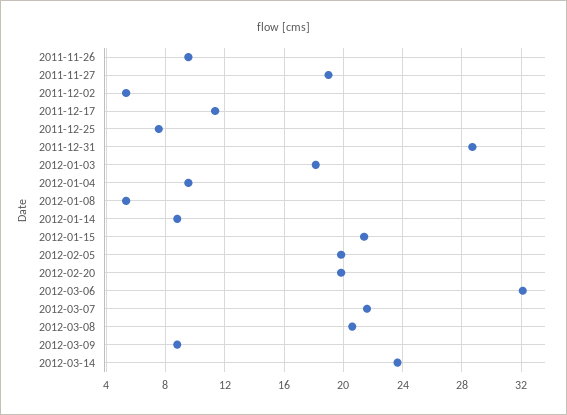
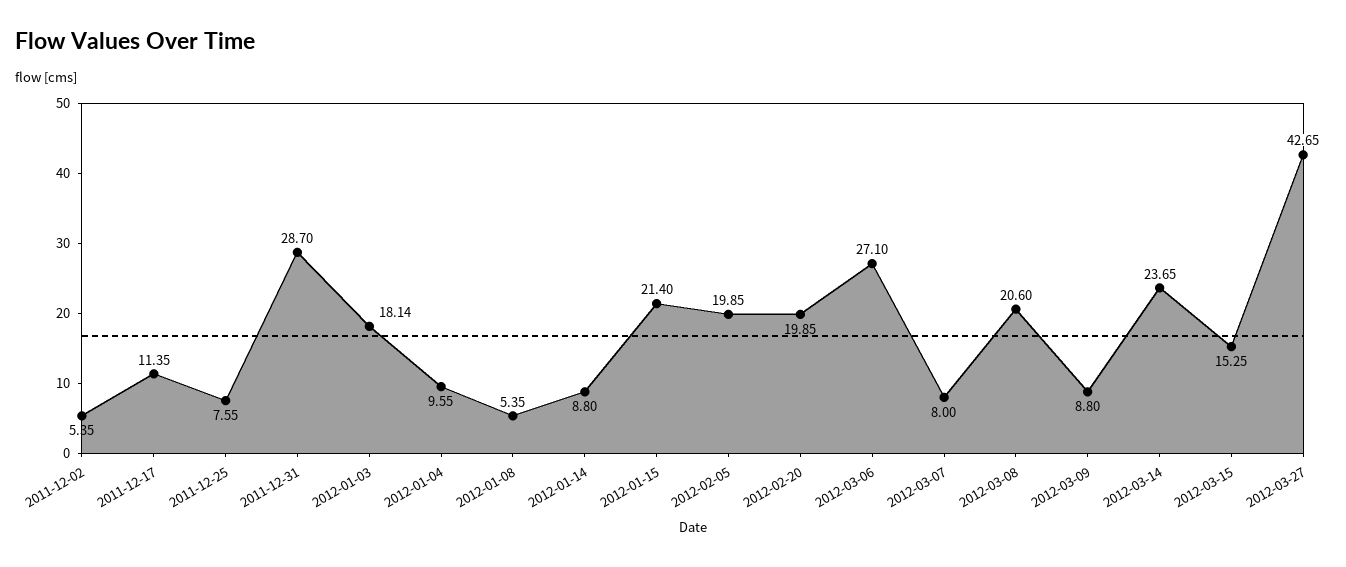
2011-11-26: 9.5 -> none
2011-11-27: 19 -> none
2012-03-06: 32 -> 27.1
2012-03-07: 21.5 -> 8
2012-03-15: none -> 15.25
2012-03-27: none -> 42.65

